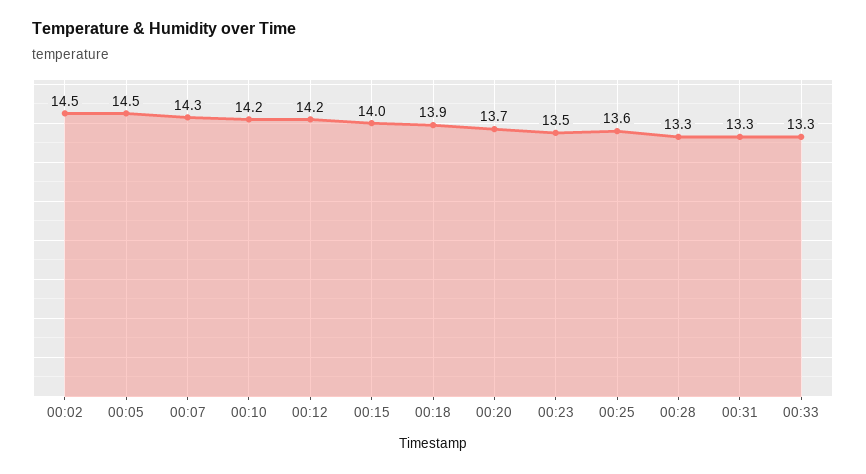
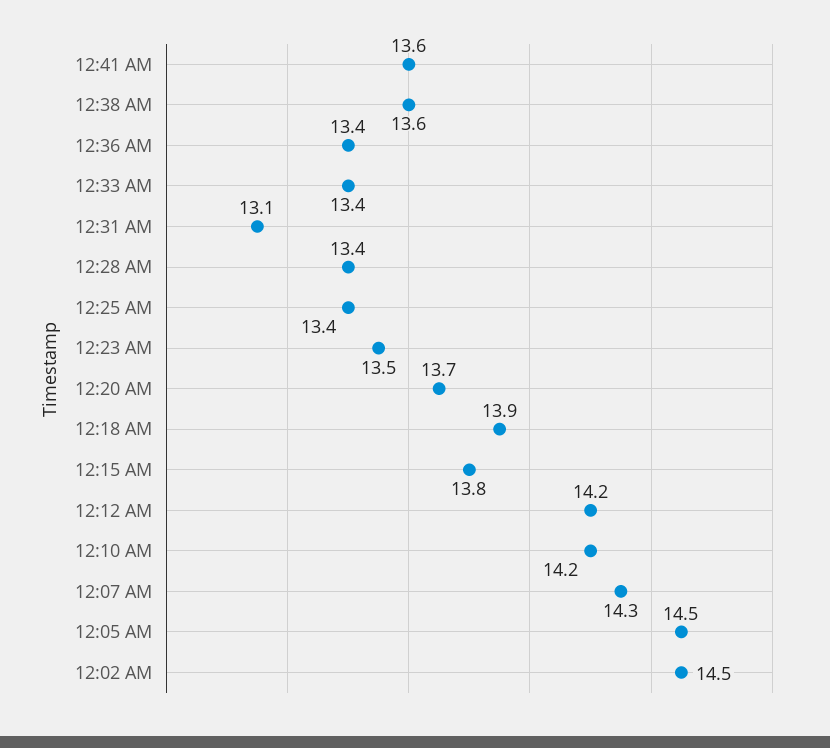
00:15: 14 -> 13.8
00:25: 13.6 -> 13.4
00:28: 13.3 -> 13.4
00:31: 13.3 -> 13.1
00:33: 13.3 -> 13.4
12:41 AM: none -> 13.6
12:38 AM: none -> 13.6
12:36 AM: none -> 13.4

